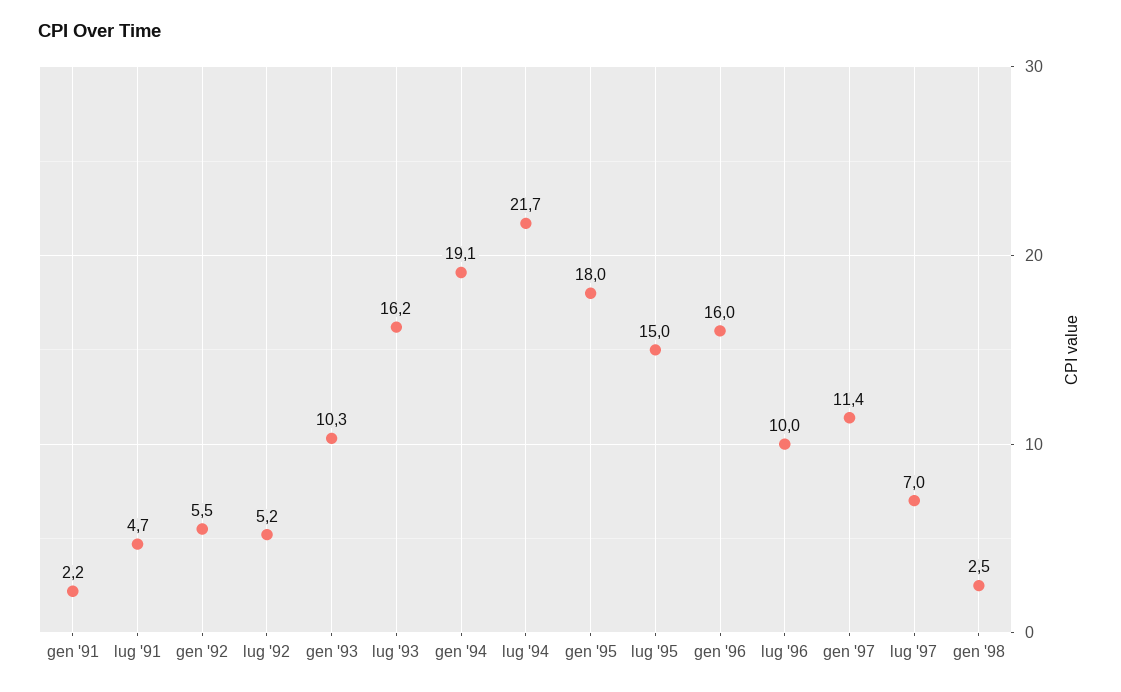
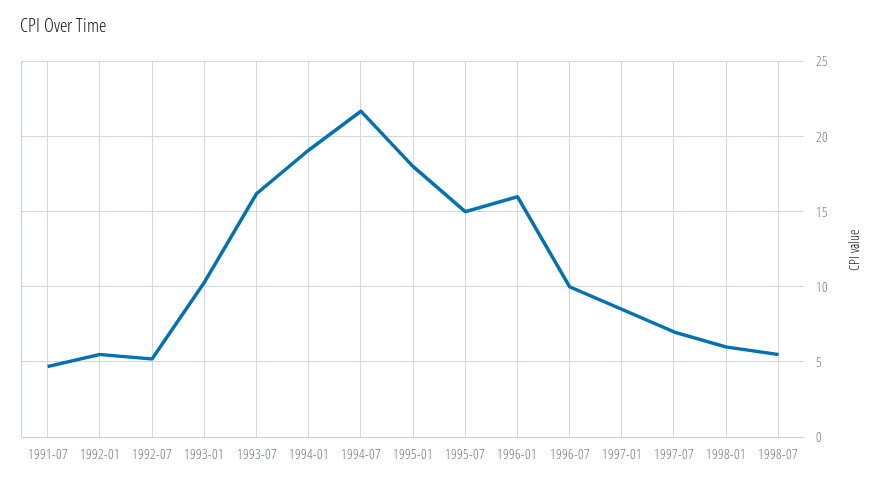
gen '91: 2.2 -> none
gen '97: 11.4 -> 8.5
gen '98: 2.5 -> 6
1998-07: none -> 5.5

